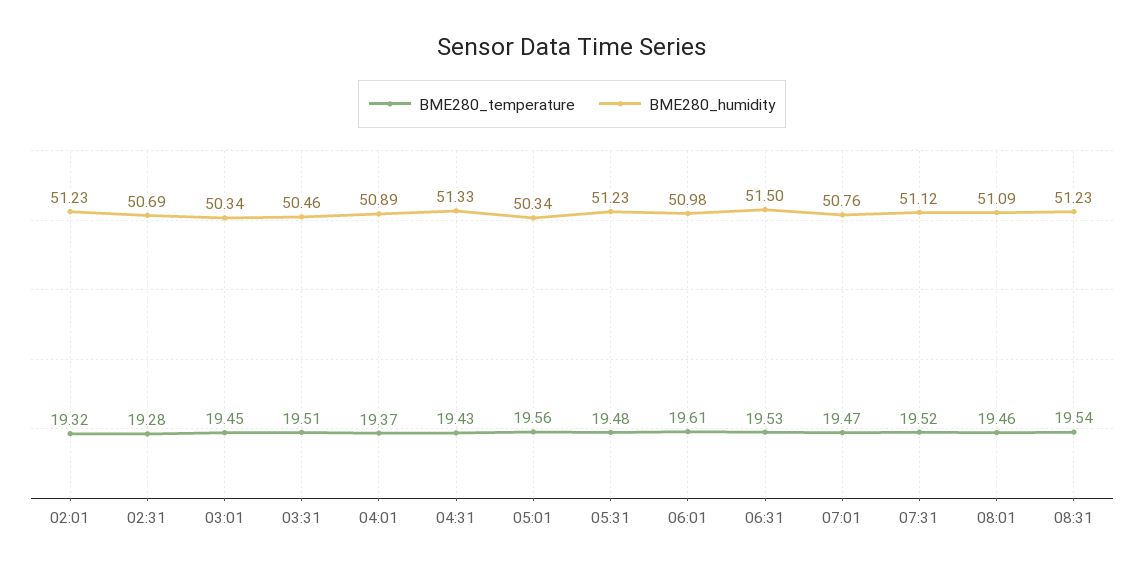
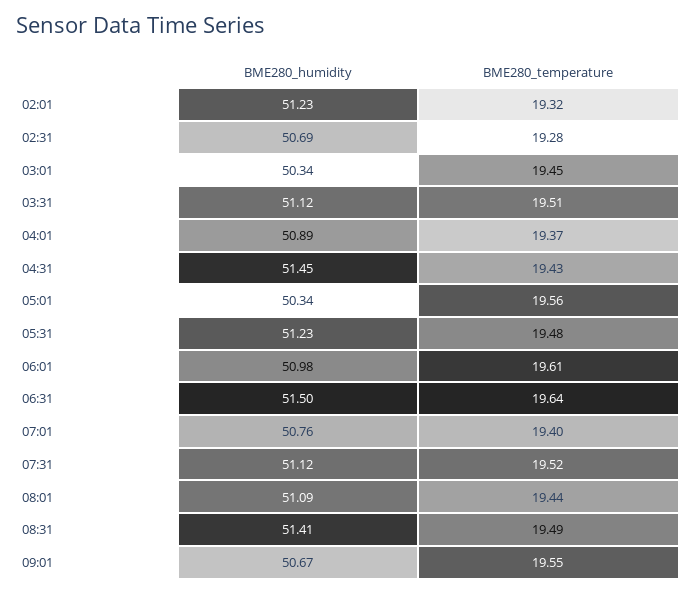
BME280_humidity, 03:31: 50.46 -> 51.12
BME280_humidity, 04:31: 51.33 -> 51.45
BME280_temperature, 06:31: 19.53 -> 19.64
BME280_temperature, 07:01: 19.47 -> 19.4
BME280_temperature, 08:01: 19.46 -> 19.44
BME280_temperature, 08:31: 19.54 -> 19.49
BME280_humidity, 08:31: 51.23 -> 51.41
BME280_humidity, 09:01: none -> 50.67
BME280_temperature, 09:01: none -> 19.55

